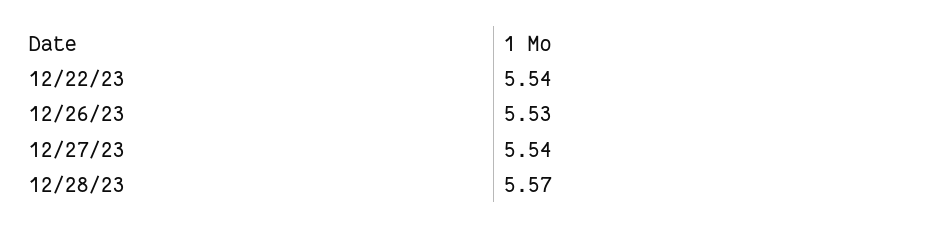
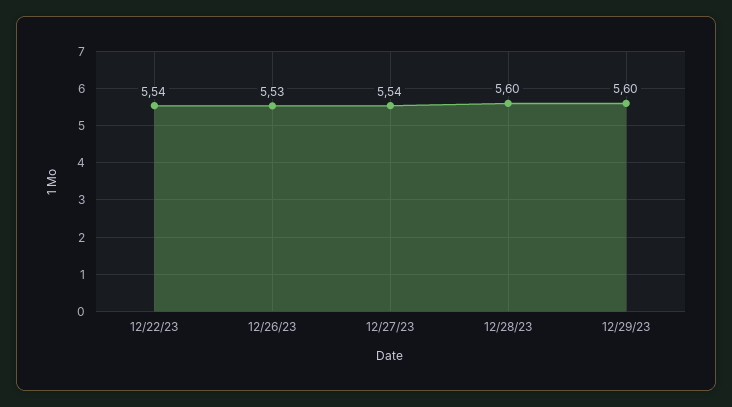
12/28/23: 5.57 -> 5.6
12/29/23: none -> 5.6

